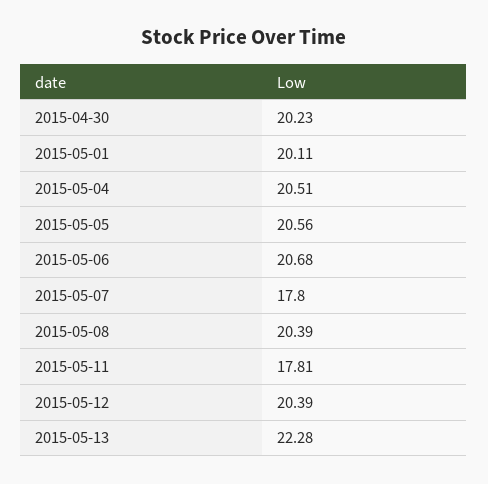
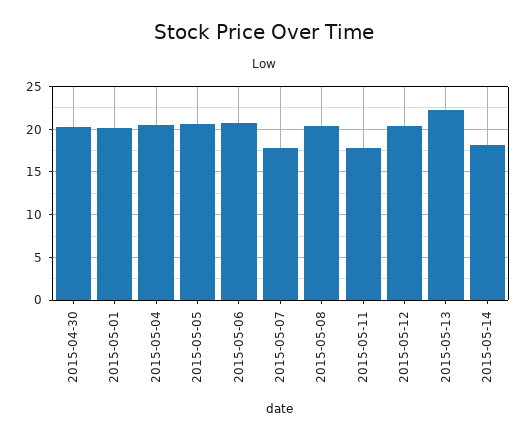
2015-05-14: none -> 18

